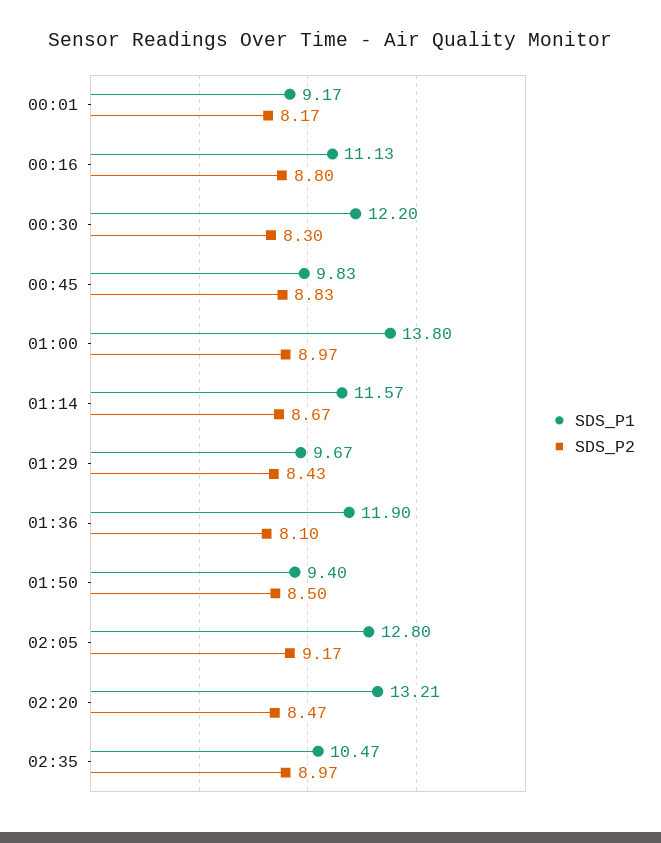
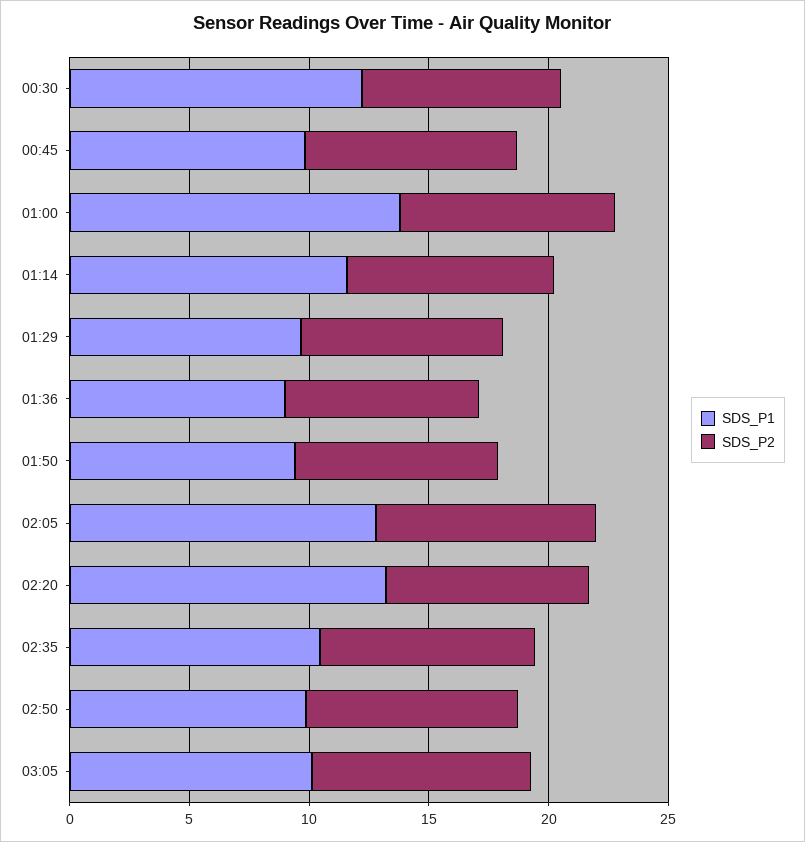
SDS_P1, 00:01: 9.17 -> none
SDS_P2, 00:01: 8.17 -> none
SDS_P1, 00:16: 11.13 -> none
SDS_P2, 00:16: 8.8 -> none
SDS_P1, 01:36: 11.9 -> 9
SDS_P1, 02:50: none -> 10
SDS_P2, 02:50: none -> 9
SDS_P1, 03:05: none -> 10
SDS_P2, 03:05: none -> 9

